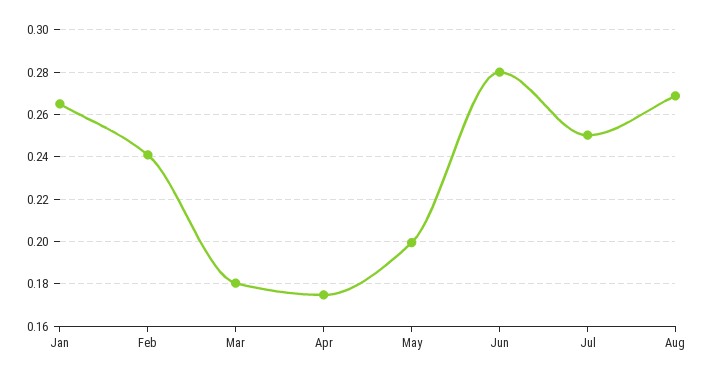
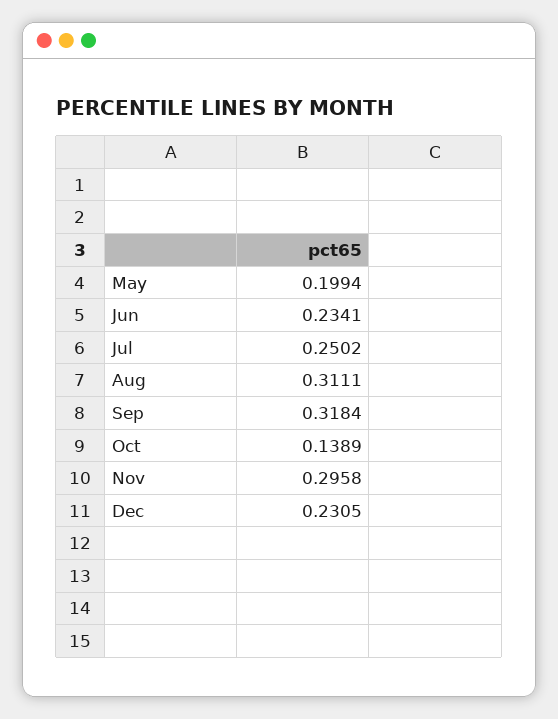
Jan: 0.265 -> none
Feb: 0.24 -> none
Mar: 0.18 -> none
Apr: 0.175 -> none
Jun: 0.28 -> 0.2341
Aug: 0.27 -> 0.3111
Sep: none -> 0.3184
Oct: none -> 0.1389
Nov: none -> 0.2958
Dec: none -> 0.2305

